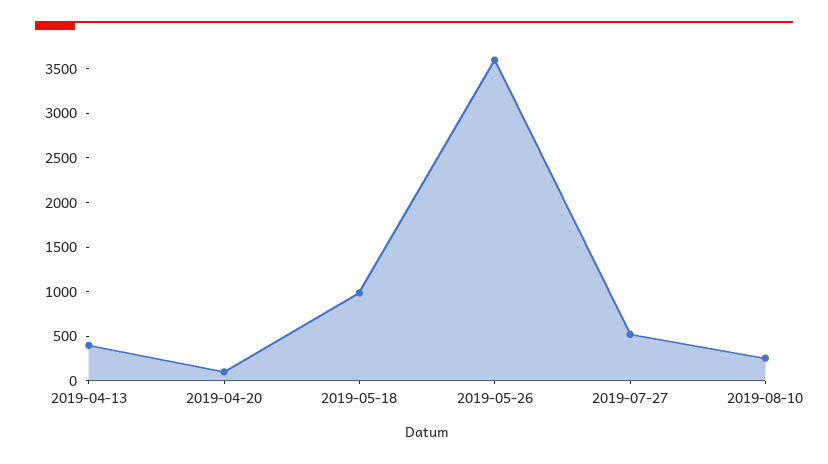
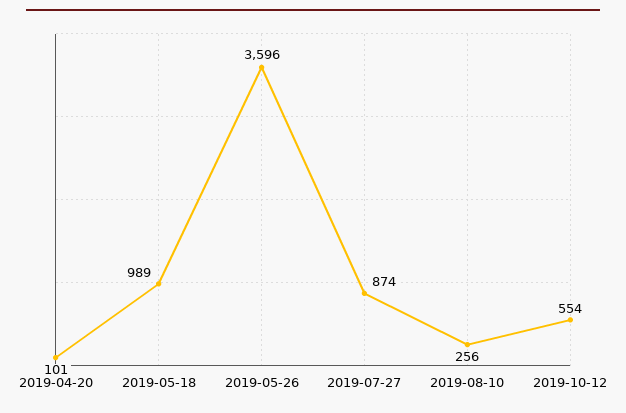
2019-04-13: 400 -> none
2019-07-27: 500 -> 874
2019-10-12: none -> 554

